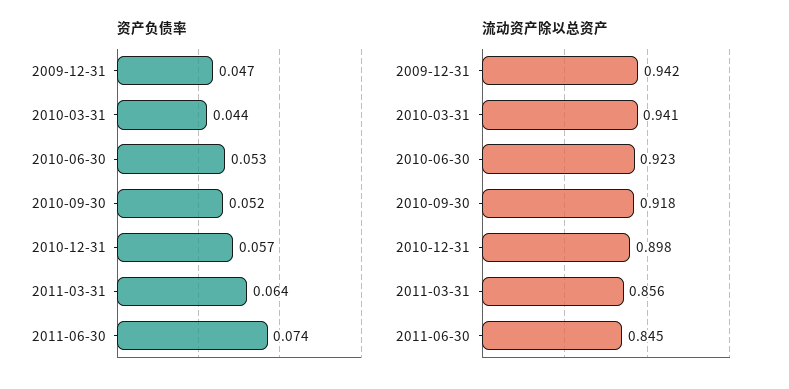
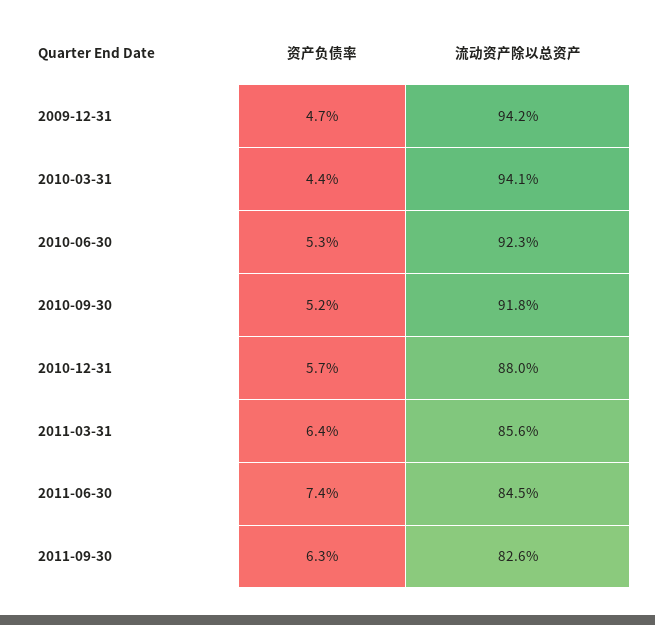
流动资产除以总资产, 2010-12-31: 0.898 -> 0.88
资产负债率, 2011-09-30: none -> 0.063
流动资产除以总资产, 2011-09-30: none -> 0.826

